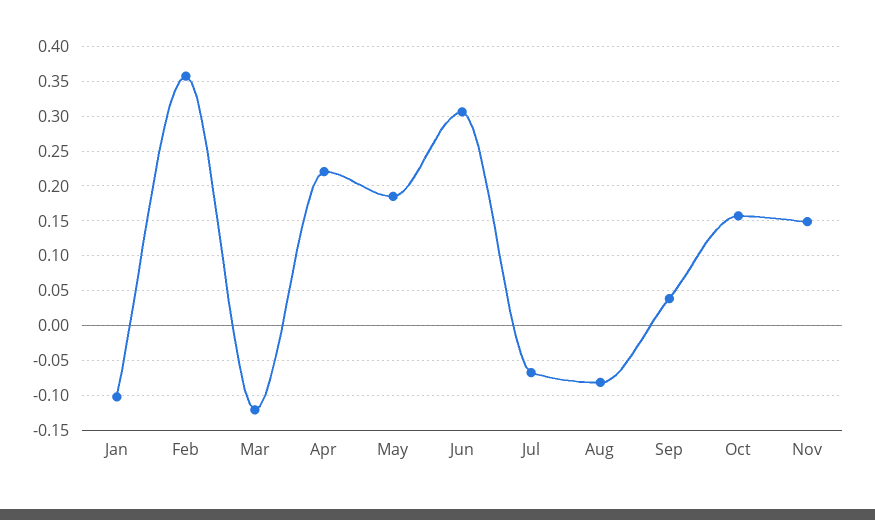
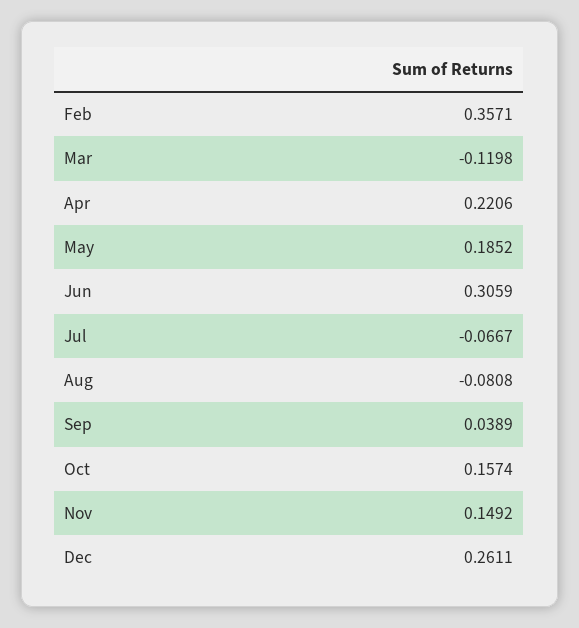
Jan: -0.1 -> none
Dec: none -> 0.2611

